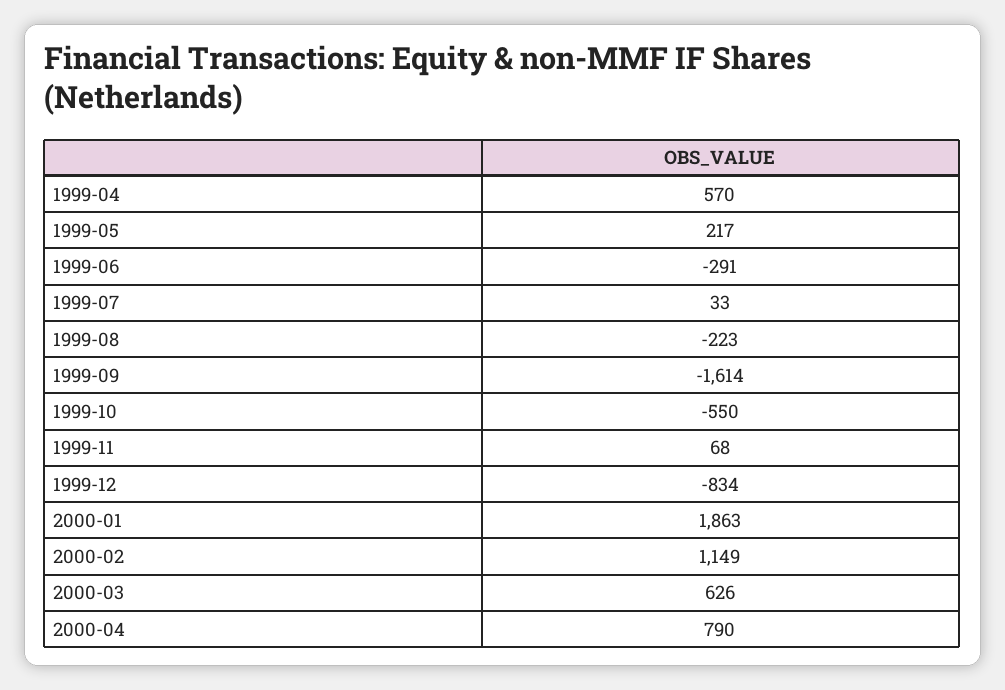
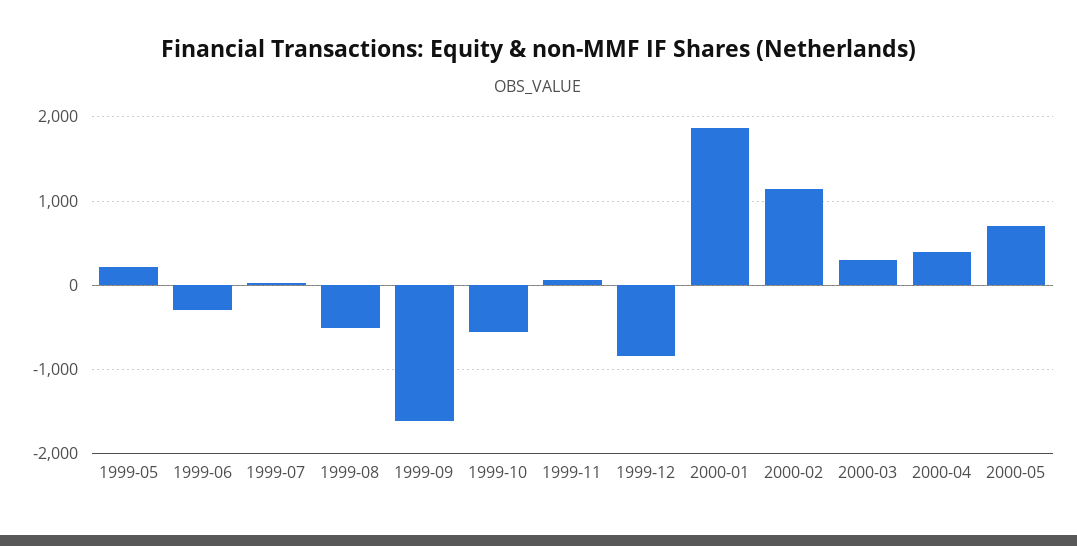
1999-04: 570 -> none
1999-08: -223 -> -500
2000-03: 626 -> 300
2000-04: 790 -> 400
2000-05: none -> 700

